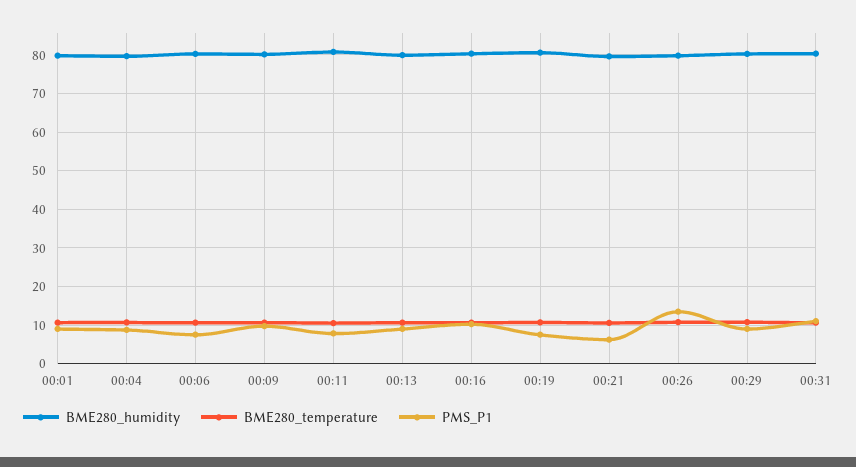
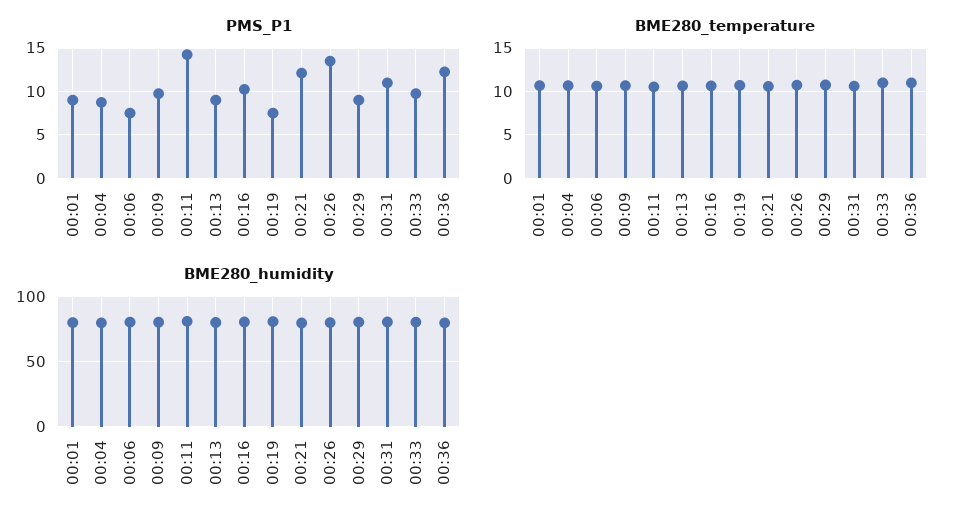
PMS_P1, 00:11: 8 -> 14
PMS_P1, 00:21: 6 -> 12
PMS_P1, 00:33: none -> 10
PMS_P1, 00:36: none -> 12
BME280_temperature, 00:33: none -> 11
BME280_temperature, 00:36: none -> 11
BME280_humidity, 00:33: none -> 80
BME280_humidity, 00:36: none -> 80

